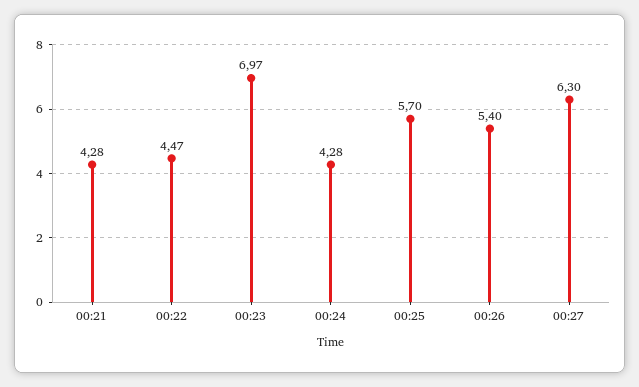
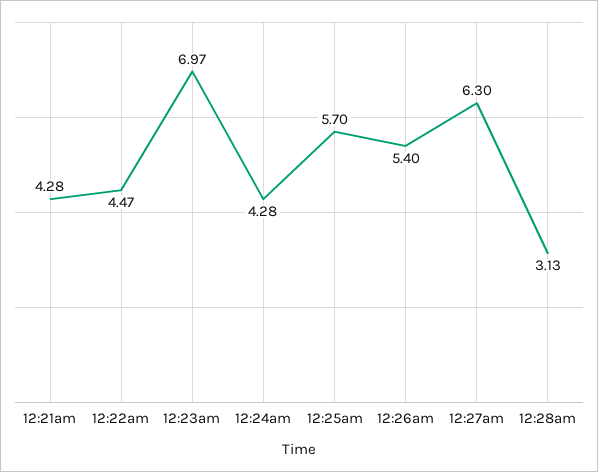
12:28am: none -> 3.13

